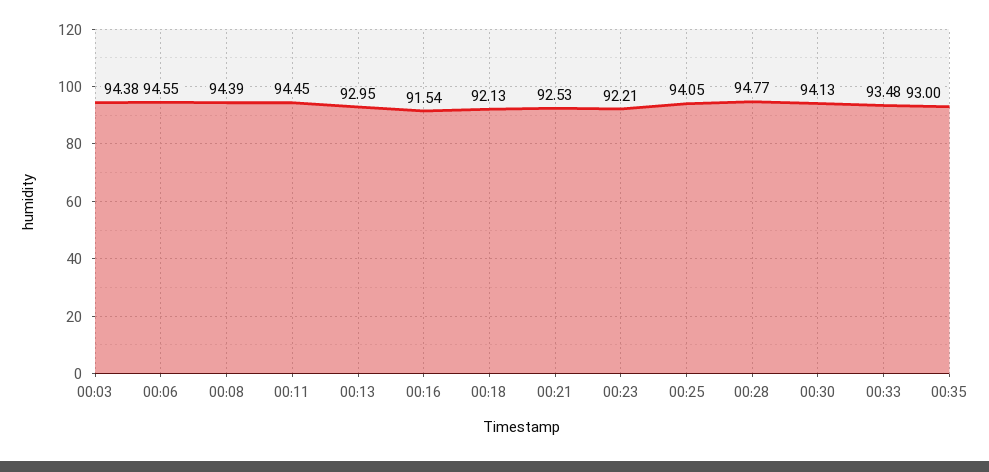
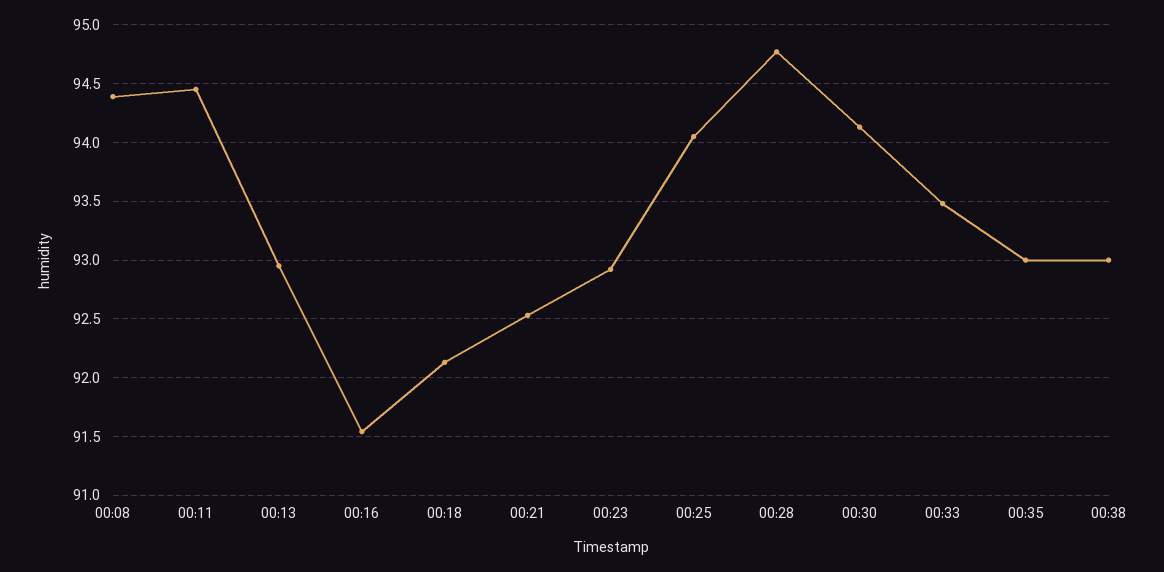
00:03: 94.38 -> none
00:06: 94.55 -> none
00:23: 92.21 -> 92.9
00:38: none -> 93

